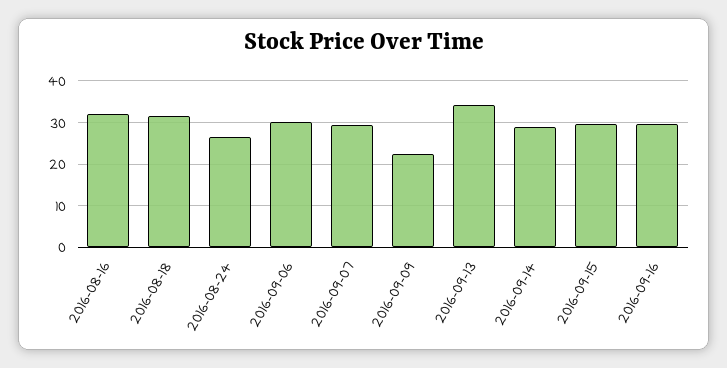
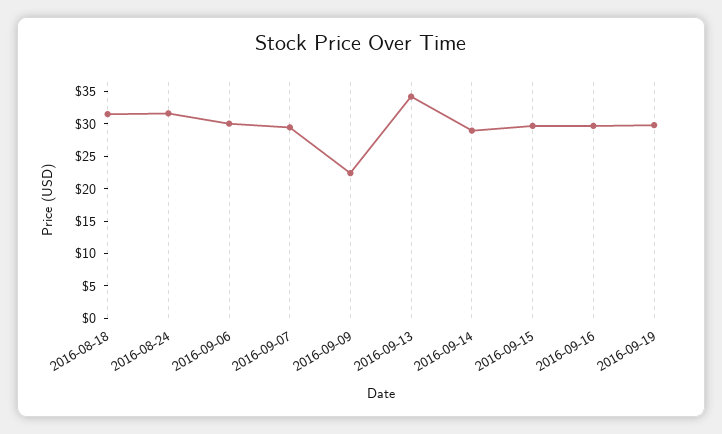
2016-08-16: 32 -> none
2016-08-24: 26 -> 32.5
2016-09-19: none -> 30

